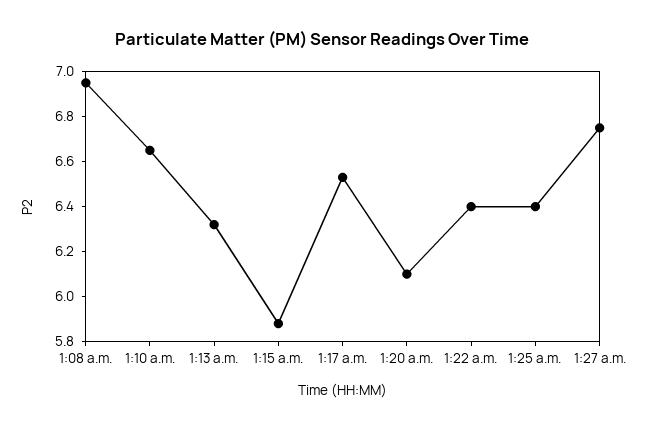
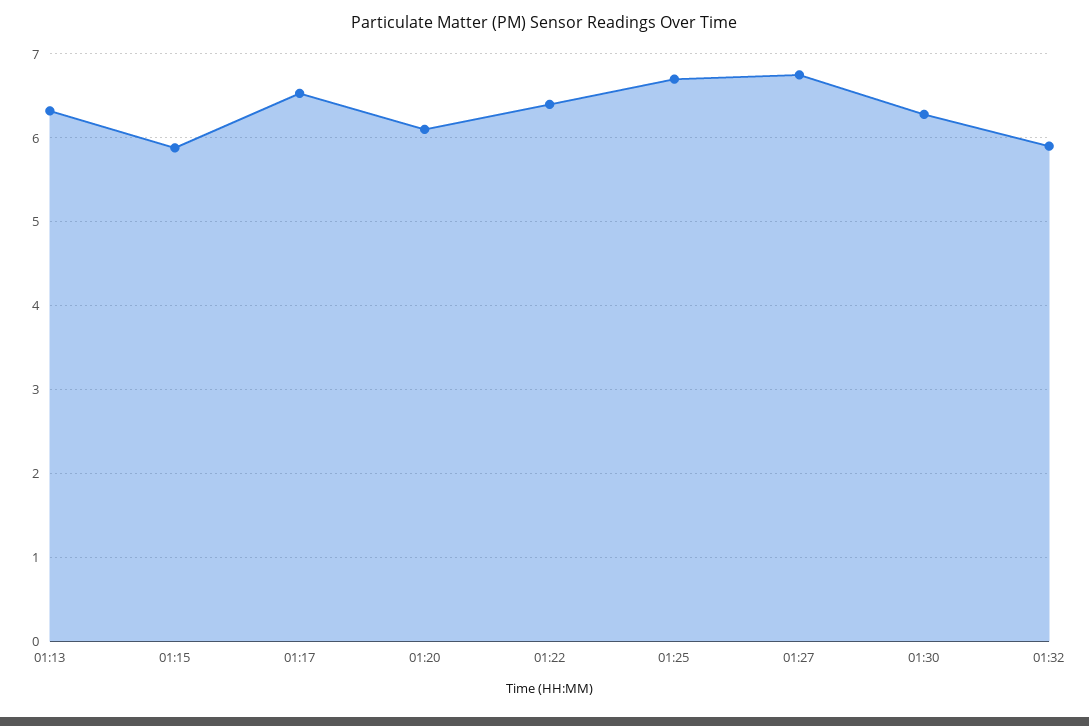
1:08 a.m.: 6.95 -> none
1:10 a.m.: 6.65 -> none
1:25 a.m.: 6.4 -> 6.7
01:30: none -> 6.3
01:32: none -> 5.9

